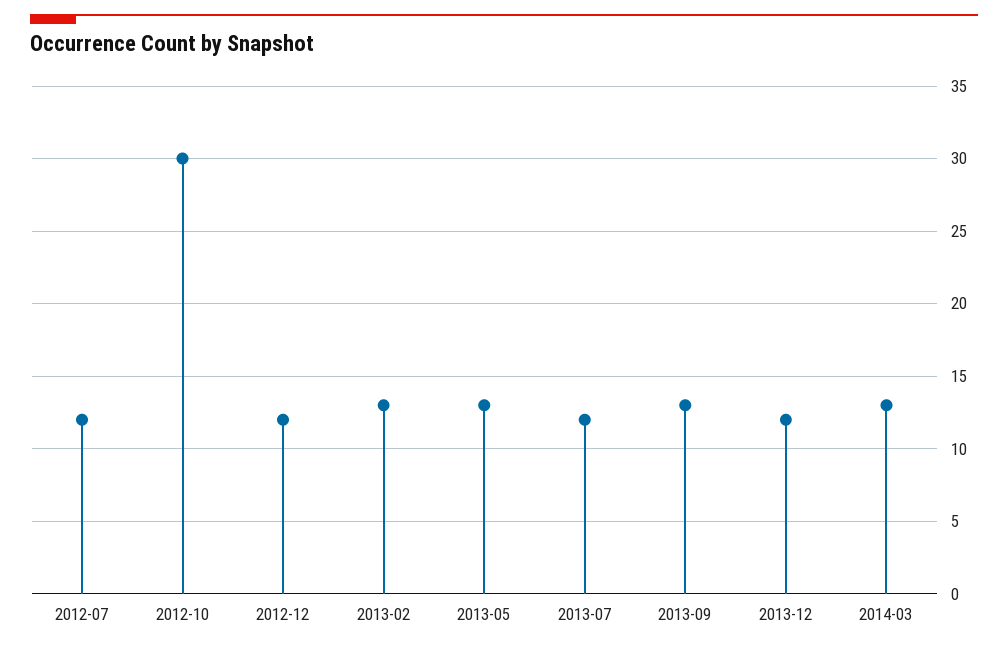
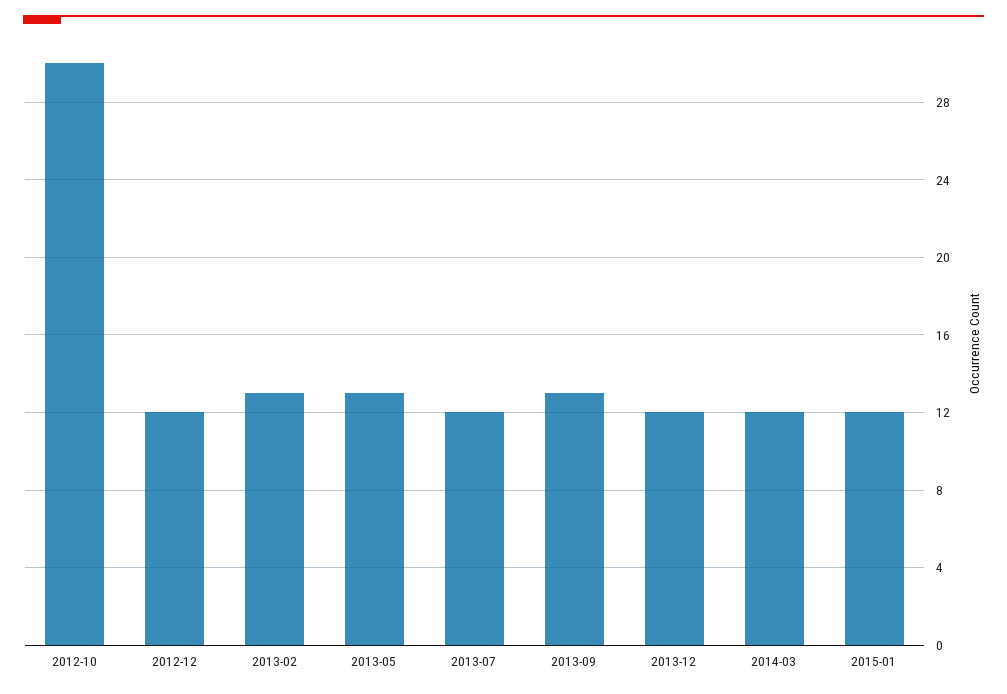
2012-07: 12 -> none
2014-03: 13 -> 12
2015-01: none -> 12

